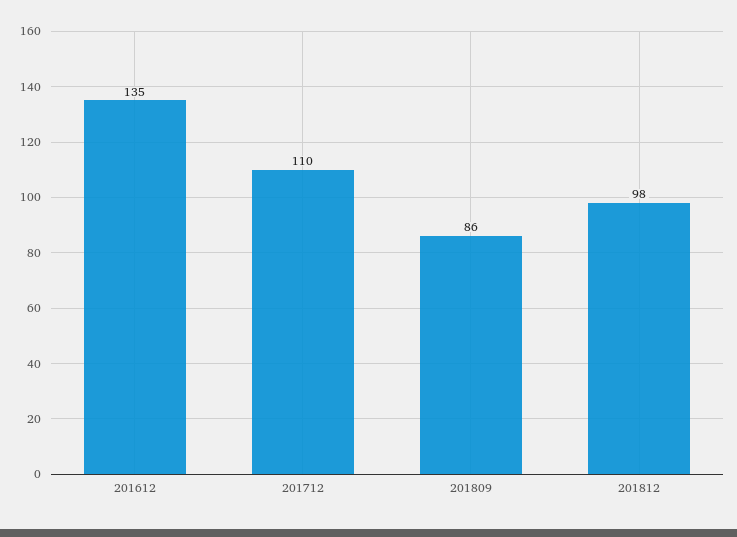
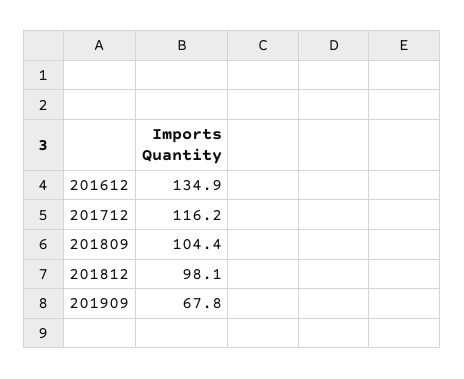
201712: 110 -> 116.2
201809: 86 -> 104.4
201909: none -> 67.8

